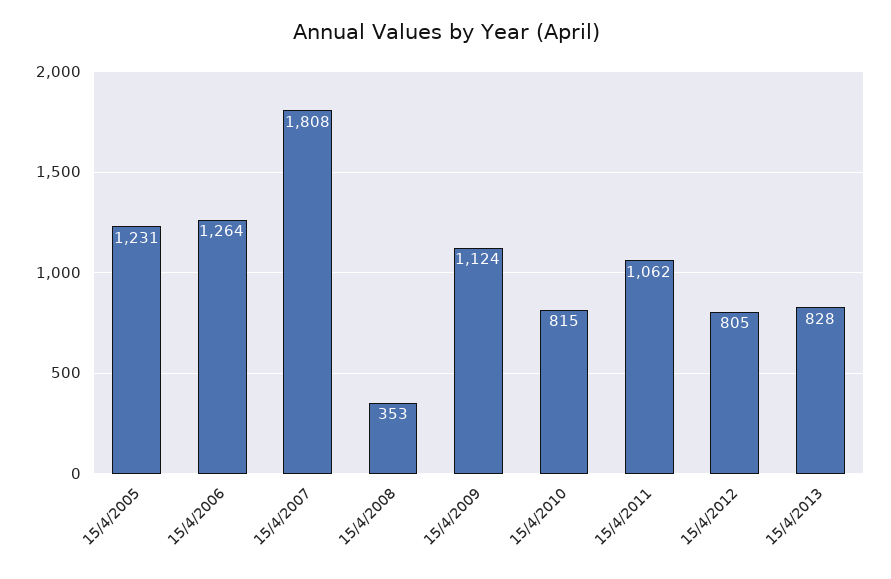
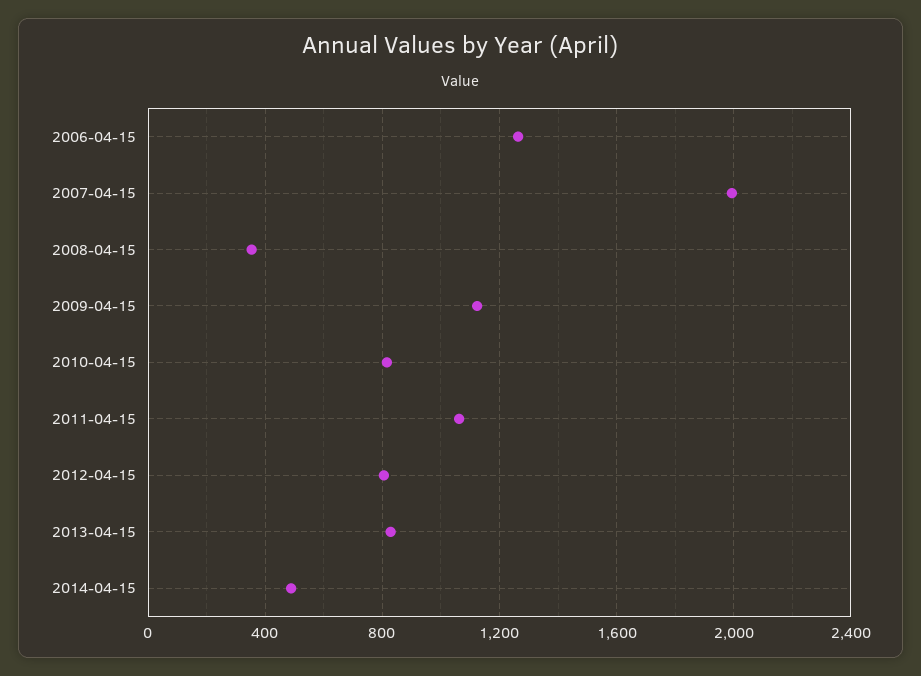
15/4/2005: 1231 -> none
15/4/2007: 1808 -> 2000
2014-04-15: none -> 500

